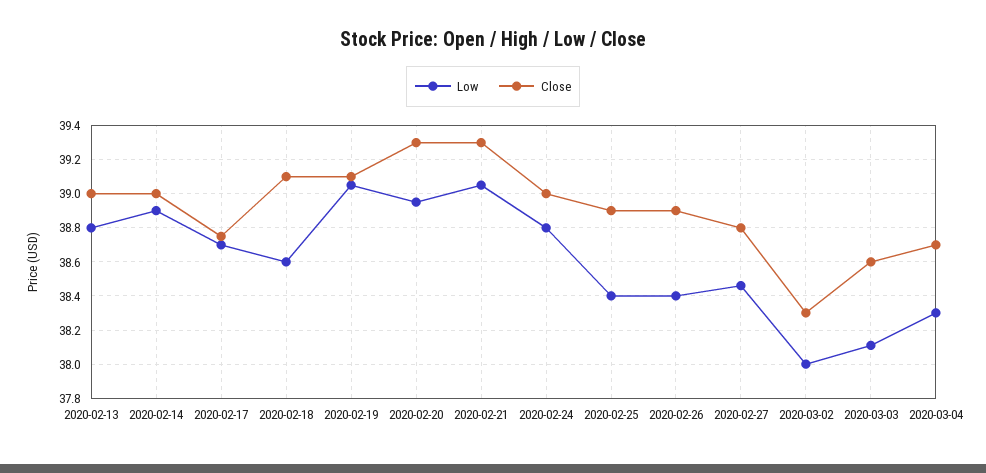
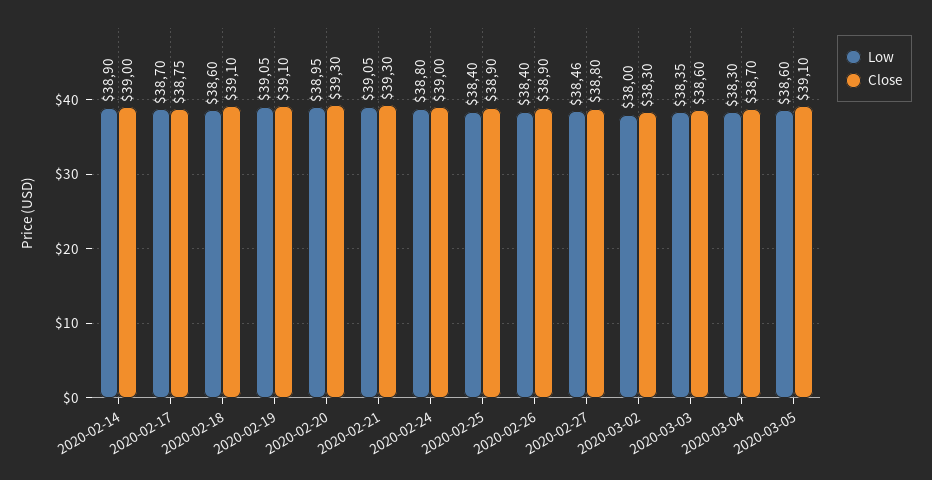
Low, 2020-02-13: 38.8 -> none
Close, 2020-02-13: 39 -> none
Low, 2020-03-03: 38.1 -> 38.35
Low, 2020-03-05: none -> 38.6
Close, 2020-03-05: none -> 39.1

